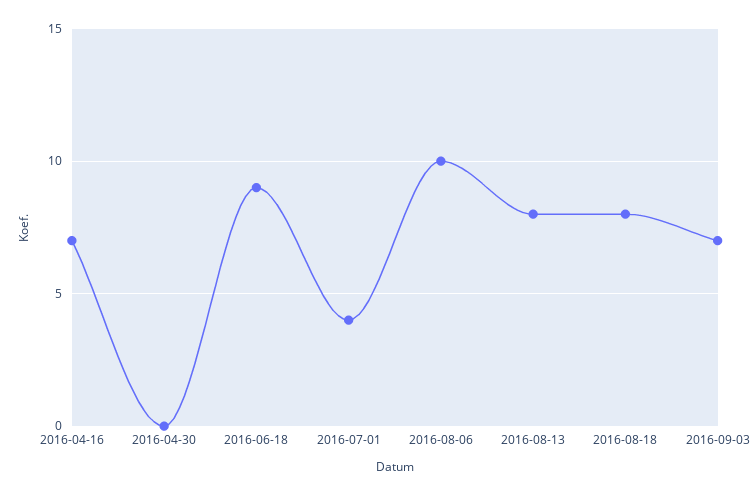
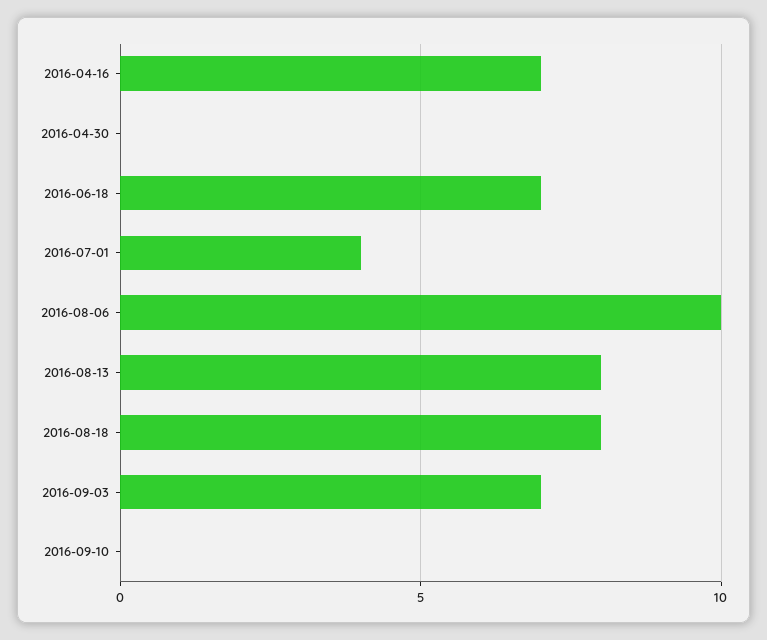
2016-06-18: 9 -> 7
2016-09-10: none -> 0

